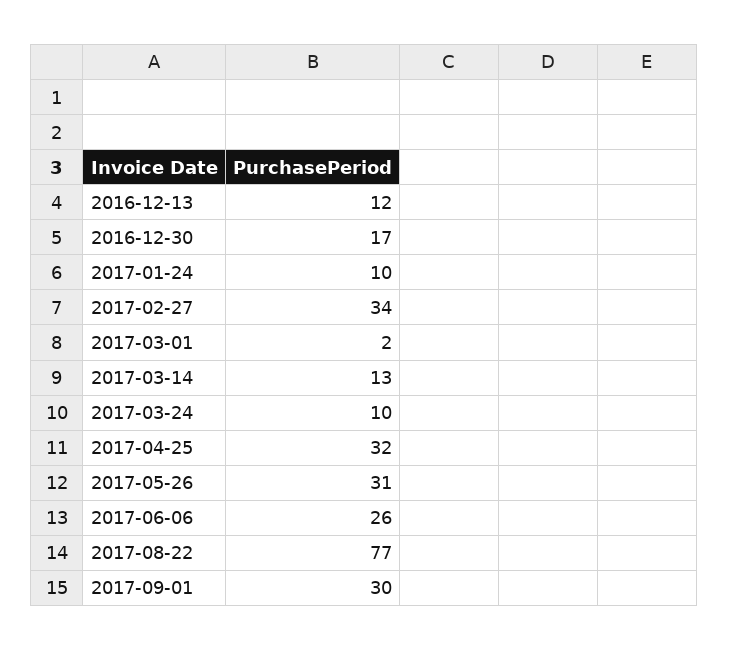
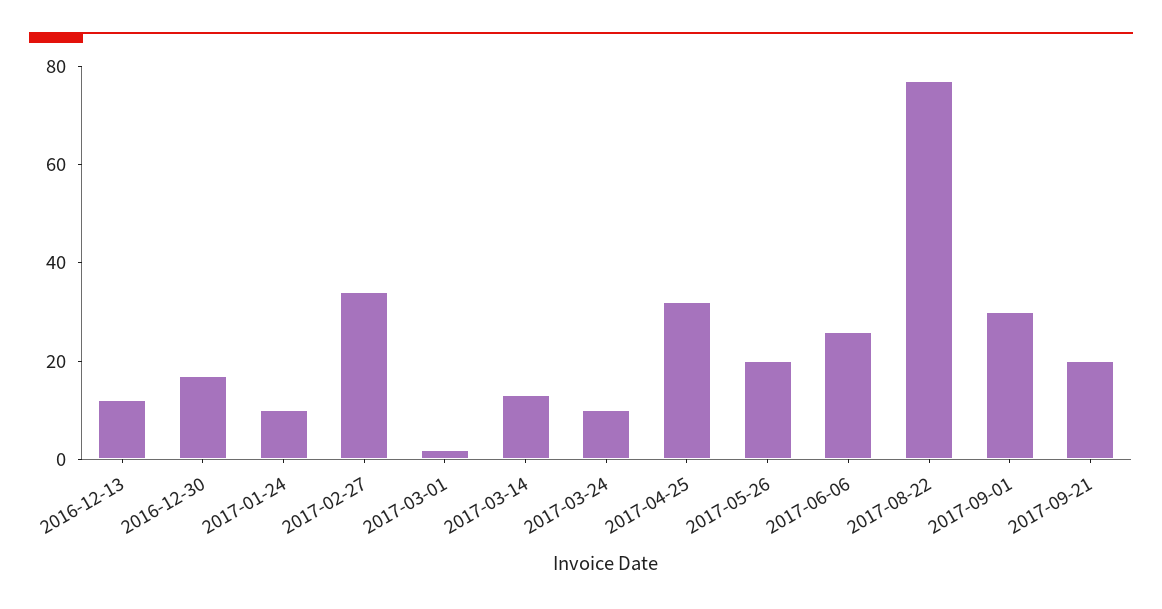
2017-05-26: 31 -> 20
2017-09-21: none -> 20

